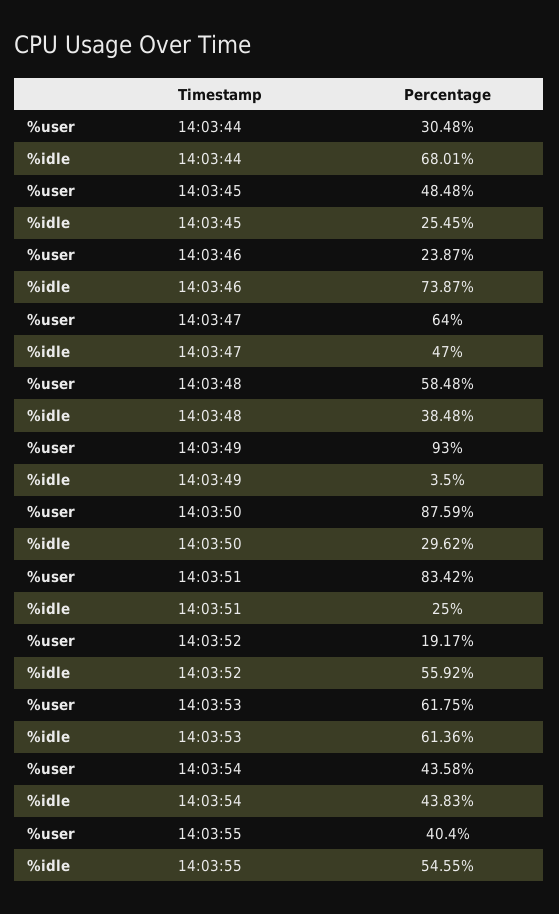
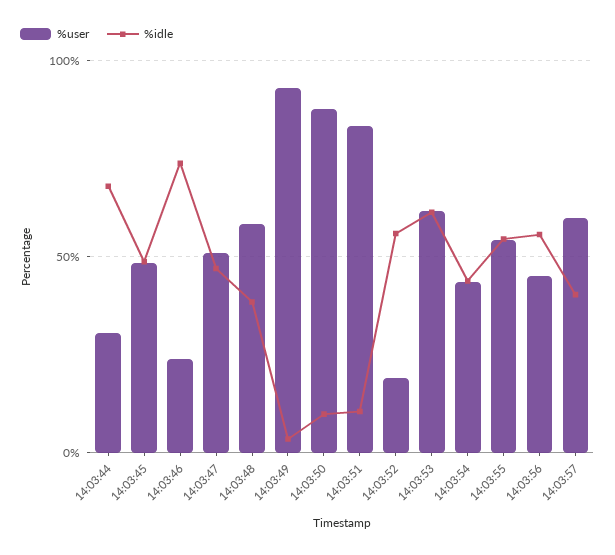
%idle, 14:03:45: 25.45 -> 50
%user, 14:03:47: 64 -> 50
%idle, 14:03:50: 29.62 -> 10
%idle, 14:03:51: 25 -> 10
%user, 14:03:55: 40.4 -> 55
%user, 14:03:56: none -> 45
%idle, 14:03:56: none -> 55
%user, 14:03:57: none -> 60
%idle, 14:03:57: none -> 40

